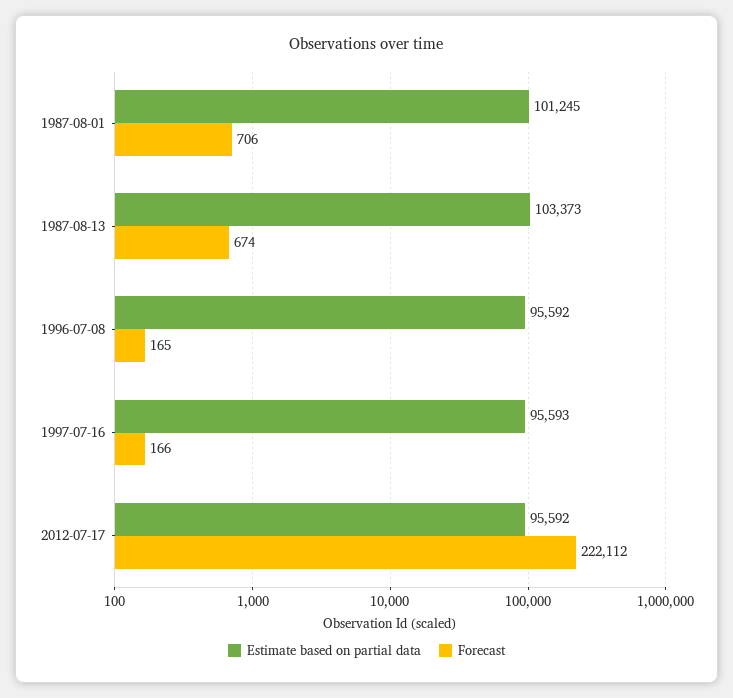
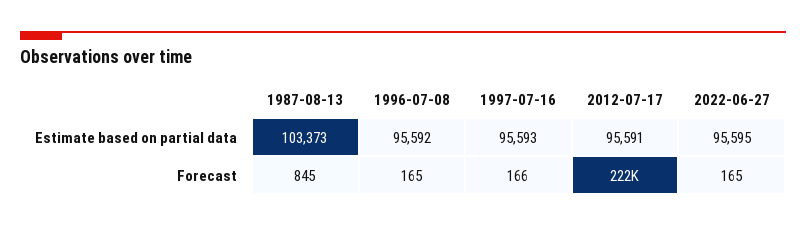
Estimate based on partial data, 1987-08-01: 101245 -> none
Forecast, 1987-08-01: 706 -> none
Forecast, 1987-08-13: 674 -> 845
Estimate based on partial data, 2012-07-17: 95592 -> 95591
Estimate based on partial data, 2022-06-27: none -> 95595
Forecast, 2022-06-27: none -> 165

